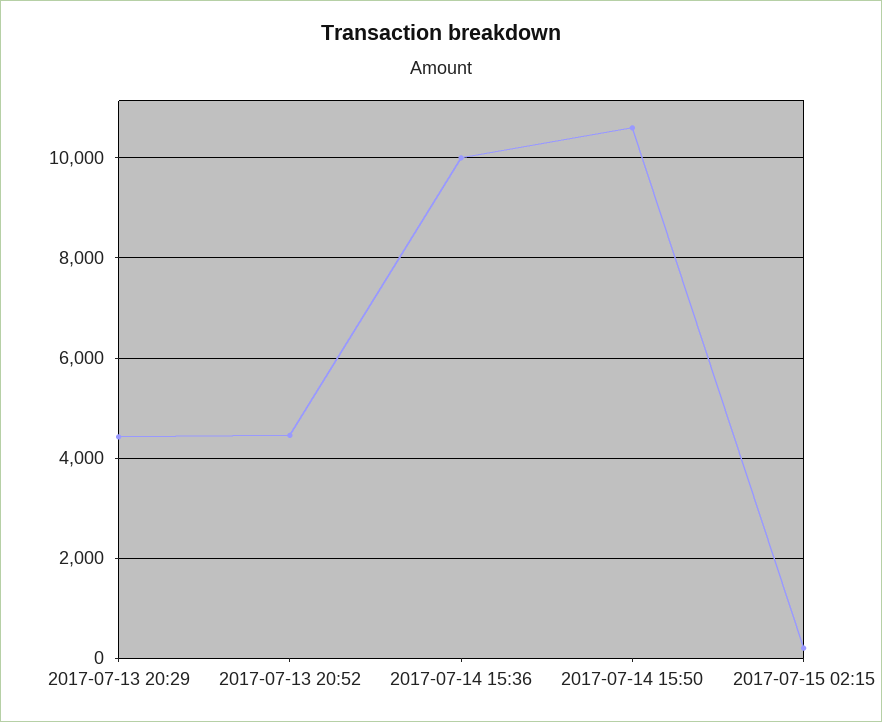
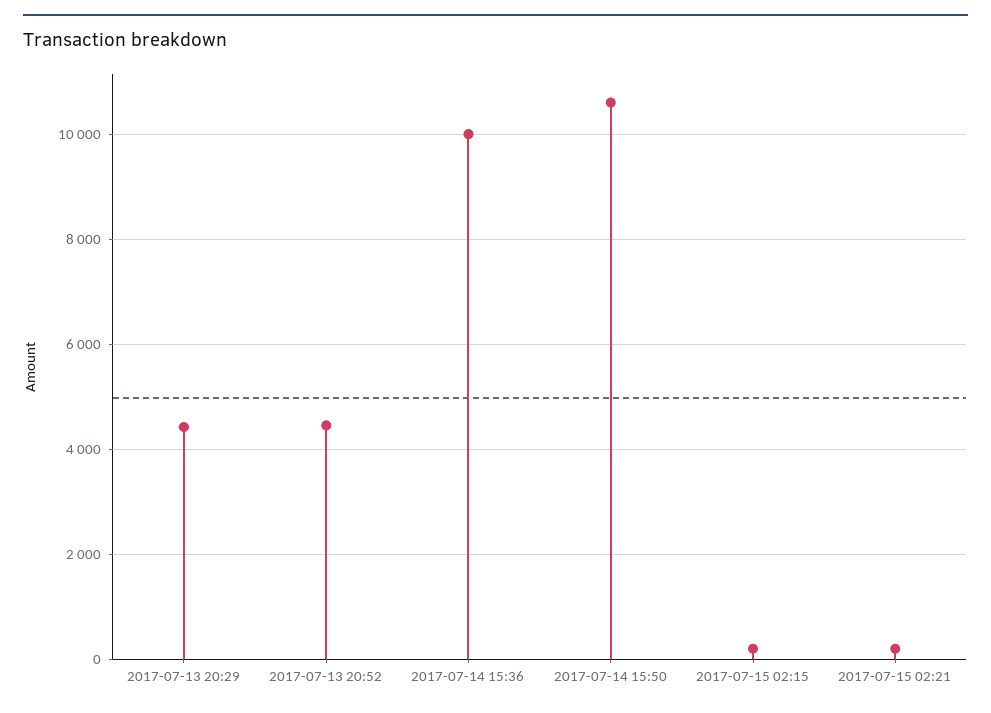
2017-07-15 02:21: none -> 200

